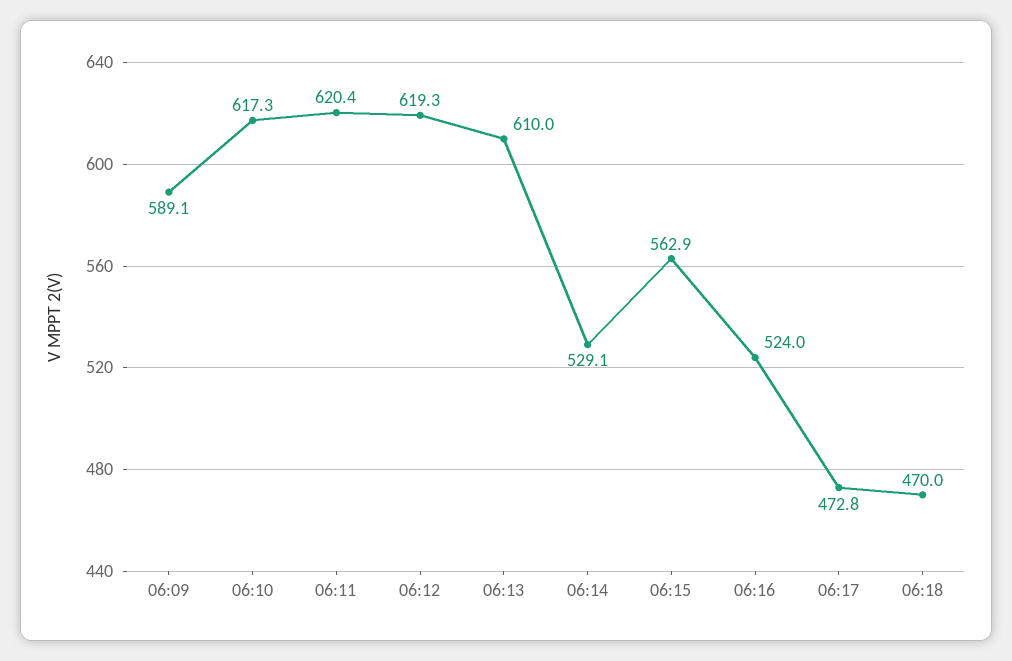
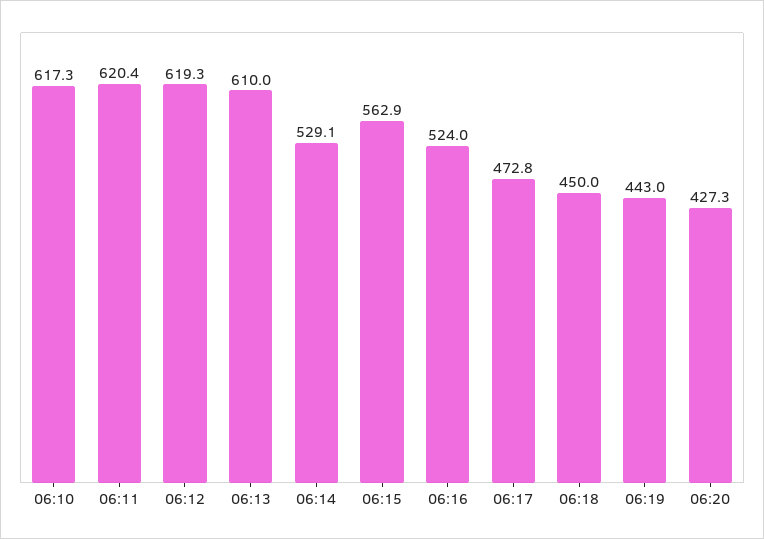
06:09: 589.1 -> none
06:18: 470 -> 450
06:19: none -> 443
06:20: none -> 427.3

